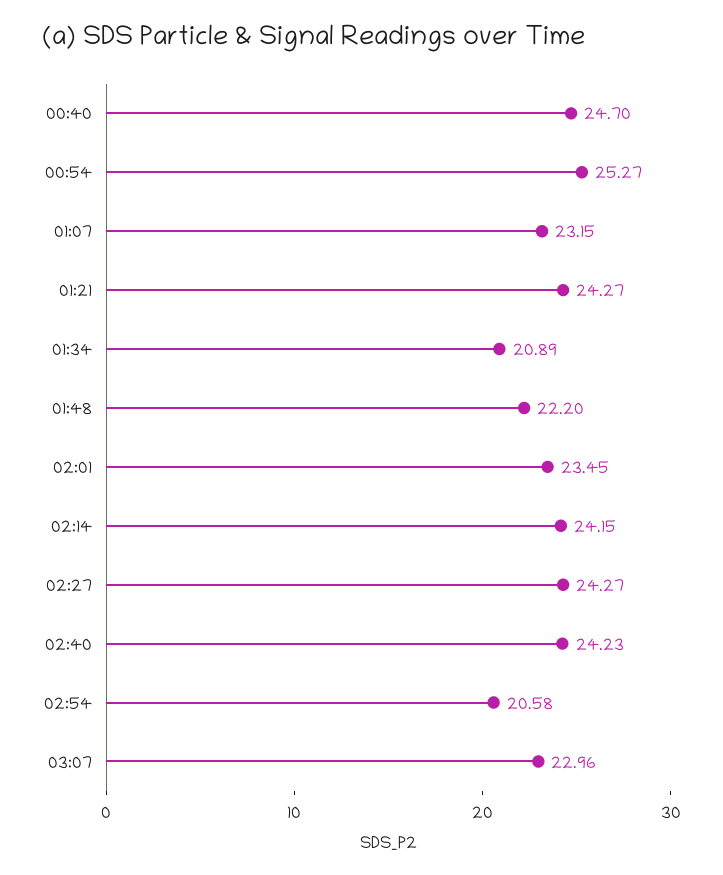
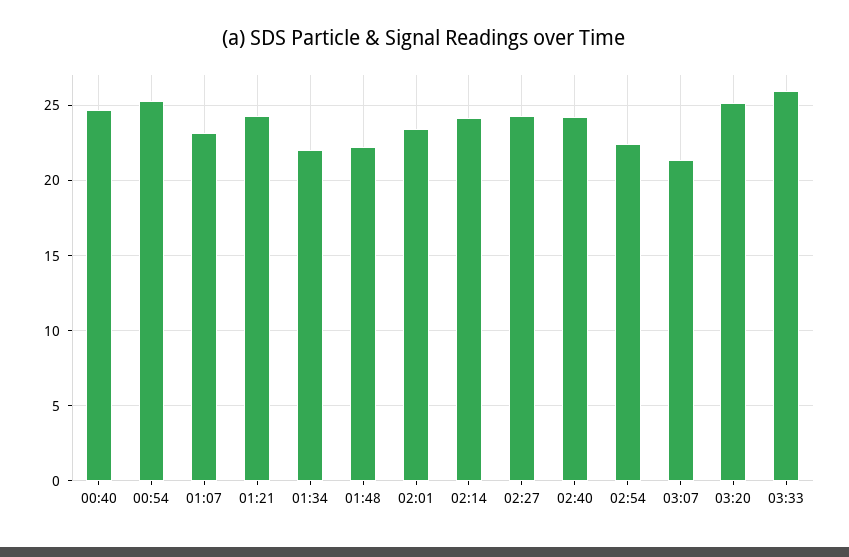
01:34: 20.89 -> 22
02:54: 20.58 -> 22.5
03:07: 22.96 -> 21.5
03:20: none -> 25
03:33: none -> 26

